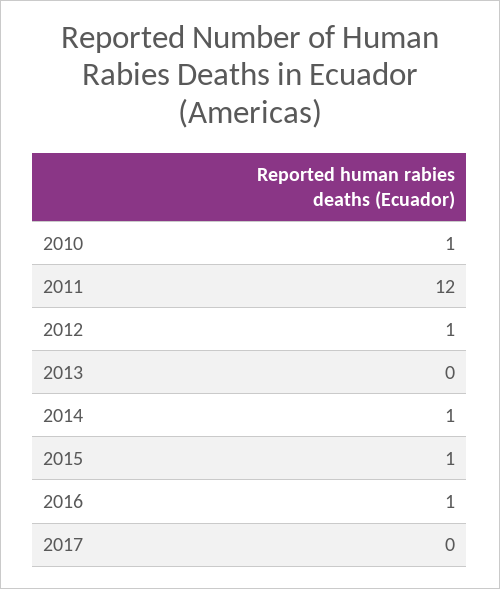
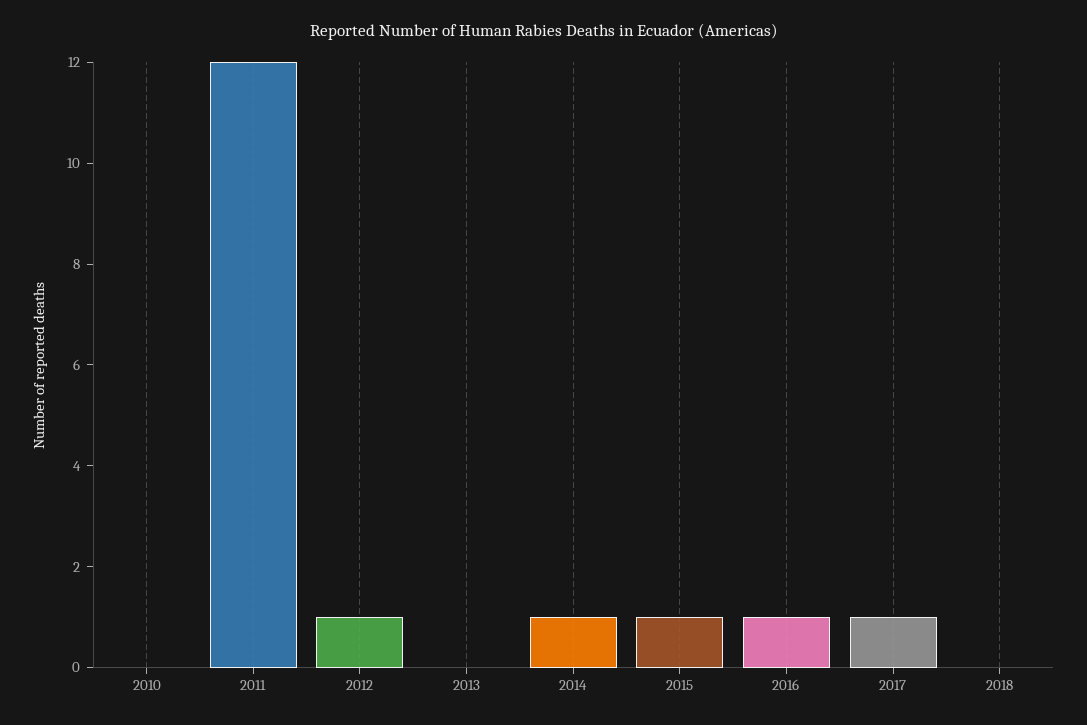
2010: 1 -> 0
2017: 0 -> 1
2018: none -> 0

